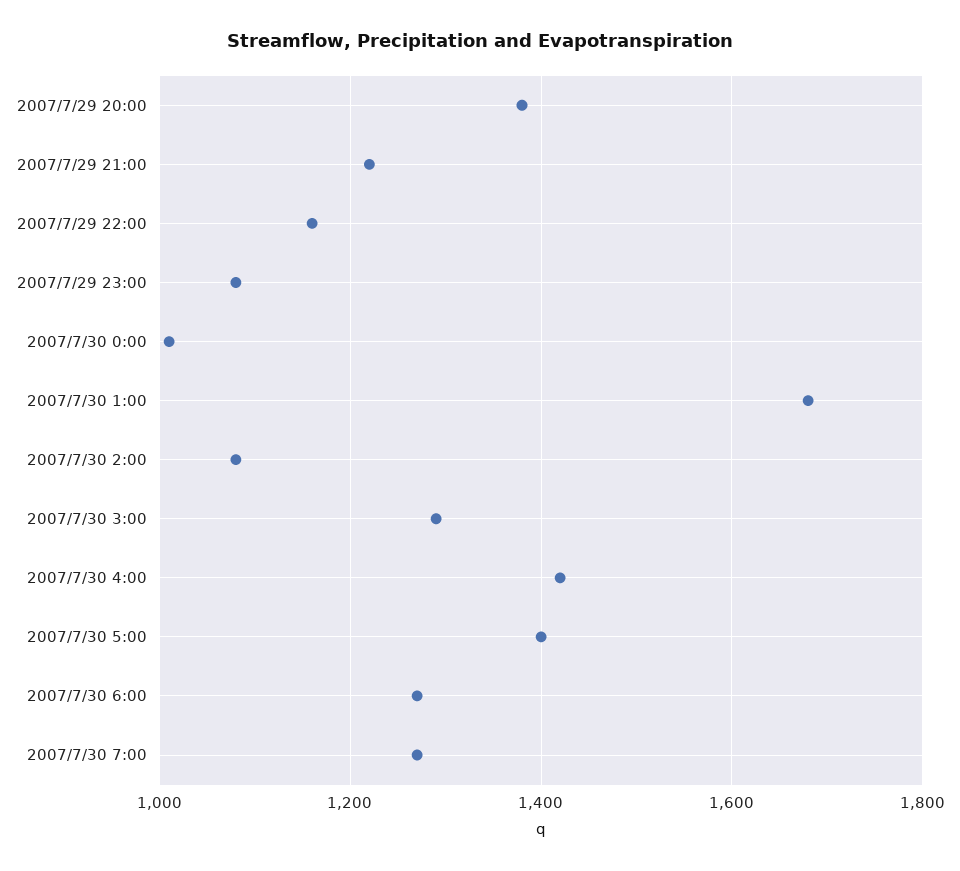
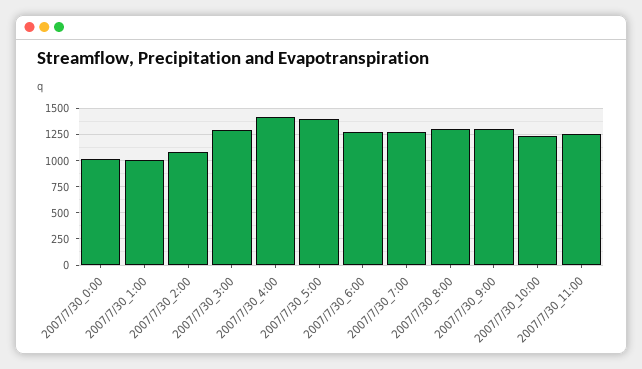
2007/7/29 20:00: 1380 -> none
2007/7/29 21:00: 1220 -> none
2007/7/29 22:00: 1160 -> none
2007/7/29 23:00: 1080 -> none
2007/7/30 1:00: 1680 -> 1000
2007/7/30_8:00: none -> 1250
2007/7/30_9:00: none -> 1250
2007/7/30_10:00: none -> 1250
2007/7/30_11:00: none -> 1250

